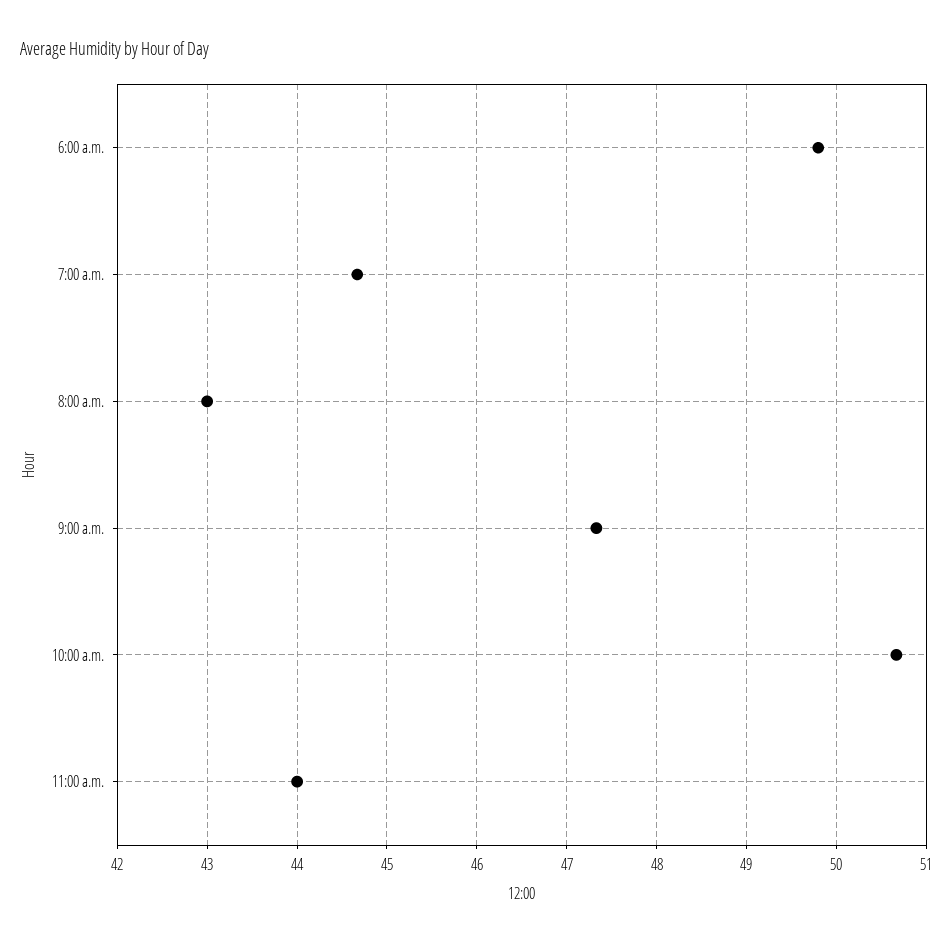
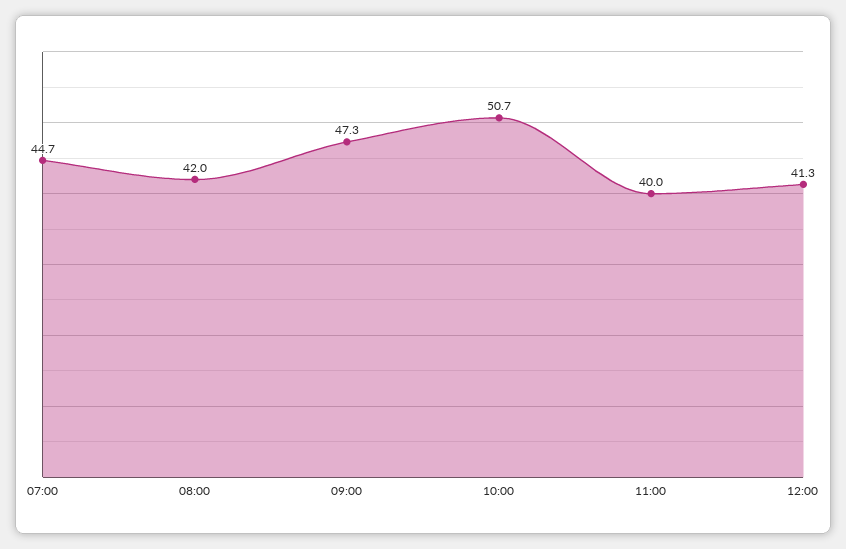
6:00 a.m.: 49.8 -> none
8:00 a.m.: 43 -> 42
11:00 a.m.: 44 -> 40
12:00: none -> 41.3

